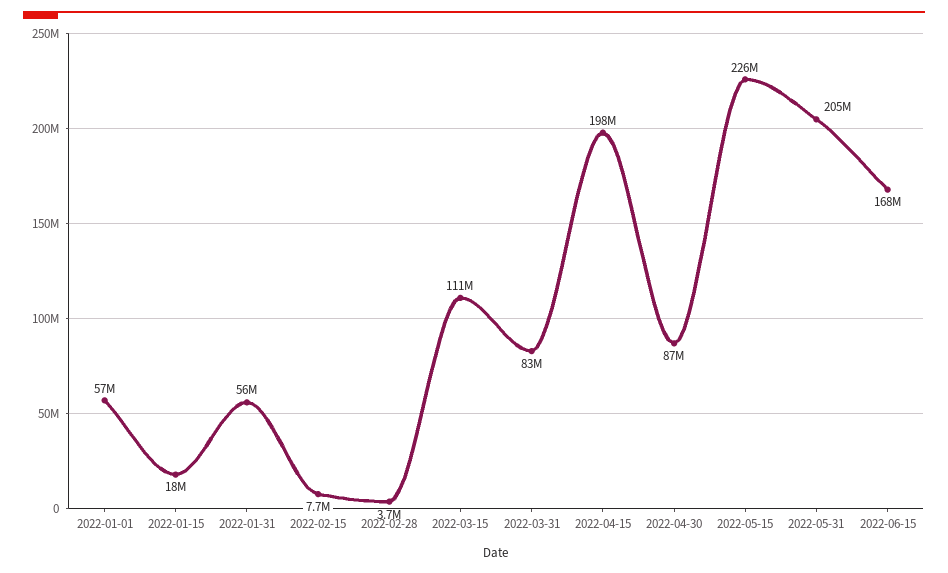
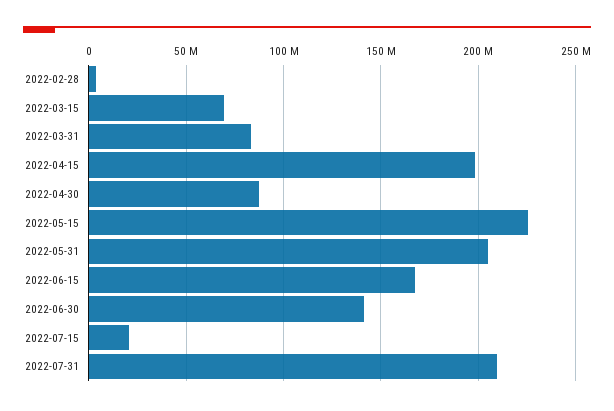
2022-01-01: 57000000 -> none
2022-01-15: 18000000 -> none
2022-01-31: 56000000 -> none
2022-02-15: 7700000 -> none
2022-03-15: 111000000 -> 70000000
2022-06-30: none -> 140000000
2022-07-15: none -> 20000000
2022-07-31: none -> 210000000

